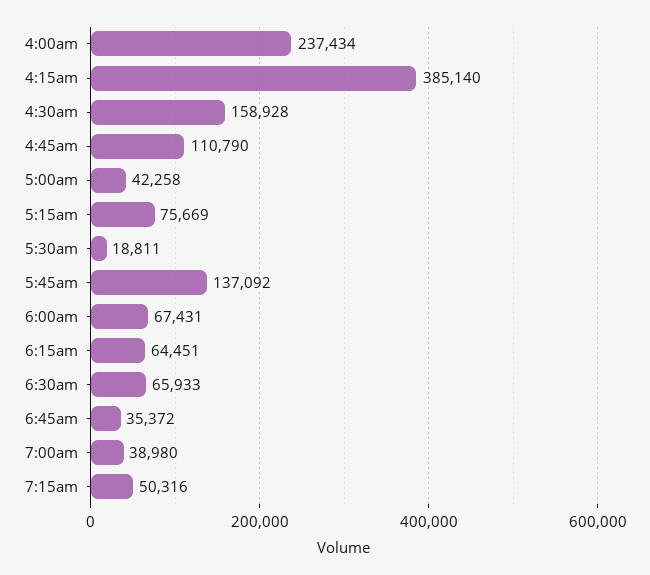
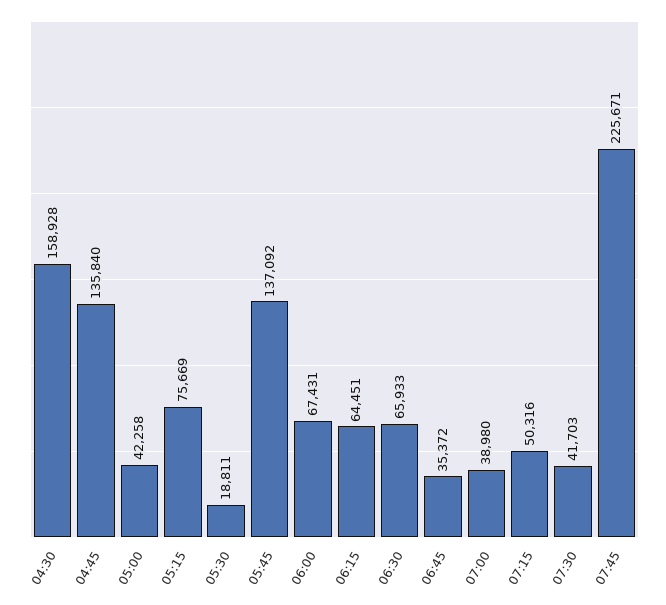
4:00am: 237434 -> none
4:15am: 385140 -> none
4:45am: 110790 -> 135840
07:30: none -> 41703
07:45: none -> 225671

